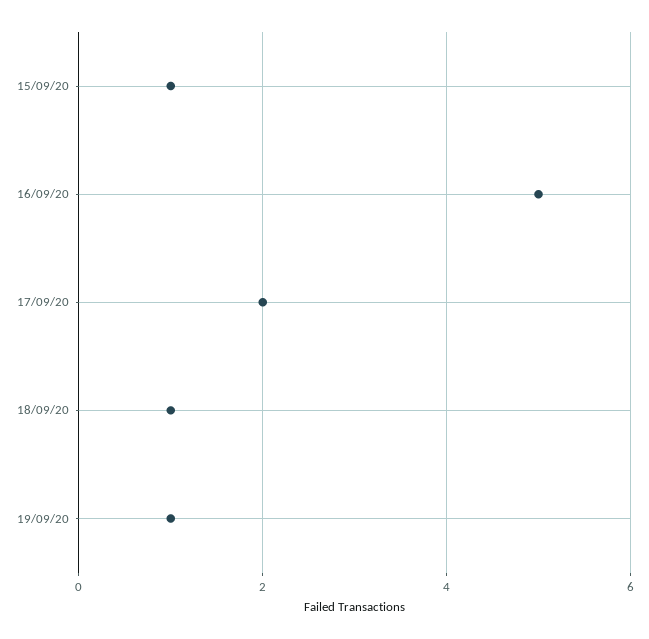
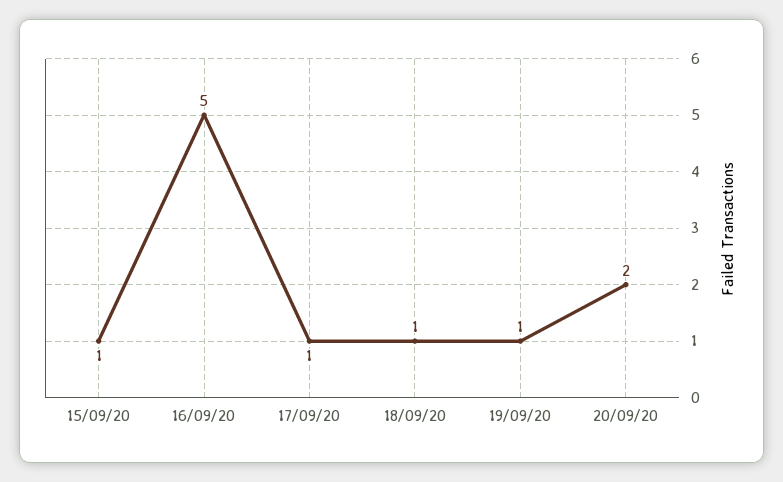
17/09/20: 2 -> 1
20/09/20: none -> 2

